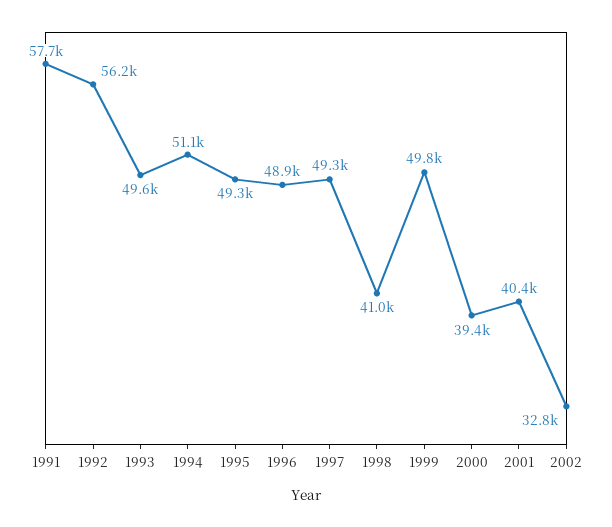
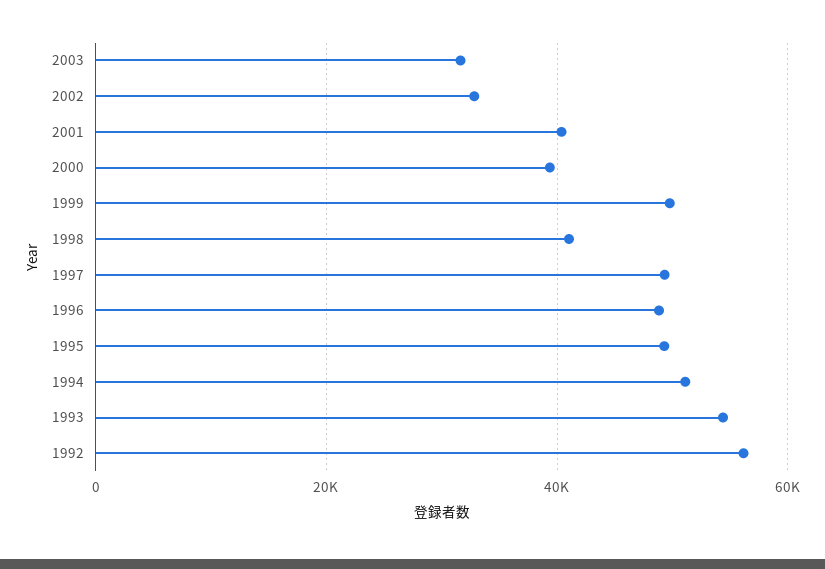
1991: 57700 -> none
1993: 49600 -> 54000
2003: none -> 32000

